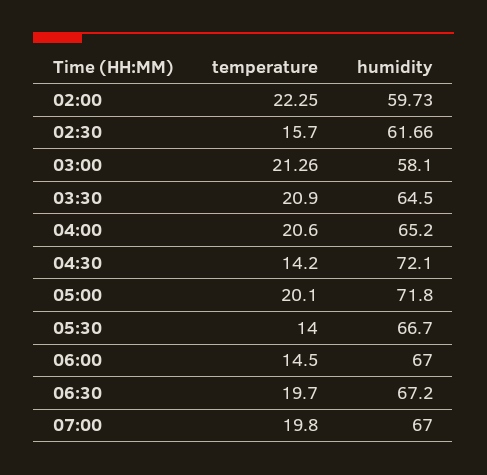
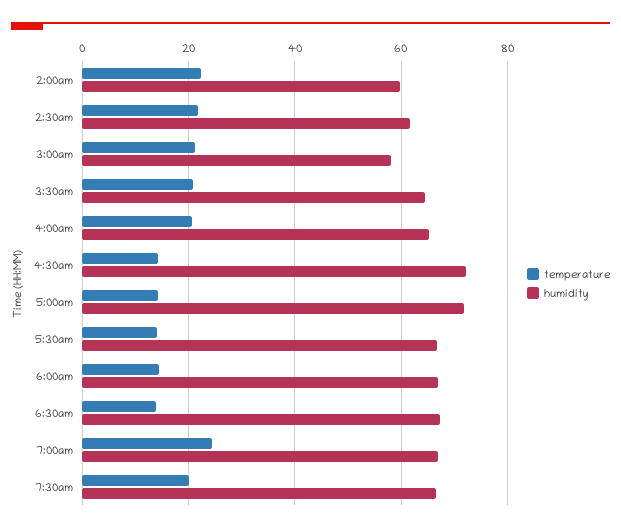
temperature, 02:30: 15.7 -> 22
temperature, 05:00: 20.1 -> 14
temperature, 06:30: 19.7 -> 14
temperature, 07:00: 19.8 -> 24
temperature, 7:30am: none -> 20
humidity, 7:30am: none -> 66

